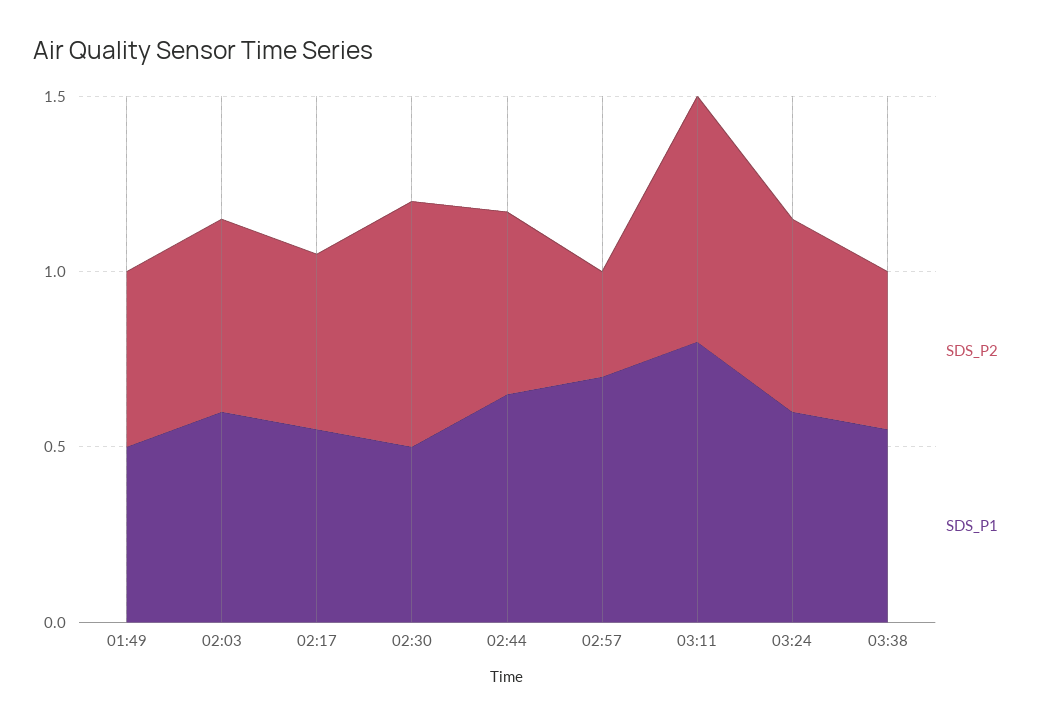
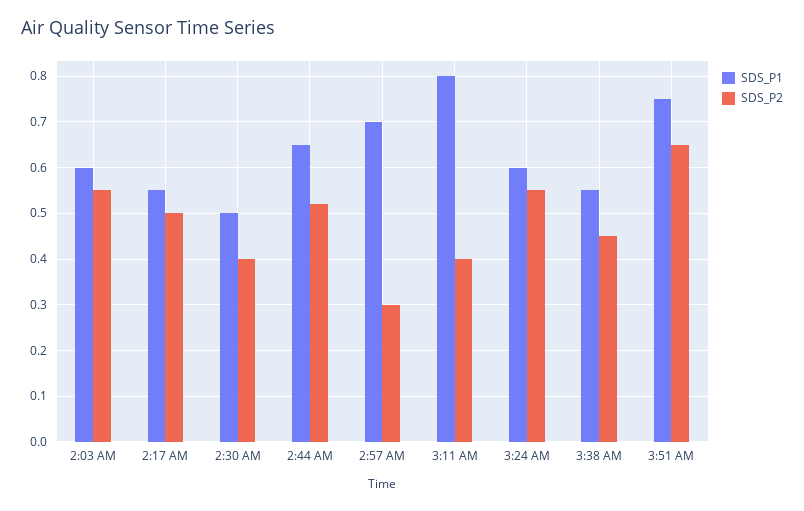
SDS_P2, 01:49: 0.5 -> none
SDS_P1, 01:49: 0.5 -> none
SDS_P2, 02:30: 0.7 -> 0.4
SDS_P2, 03:11: 0.7 -> 0.4
SDS_P1, 3:51 AM: none -> 0.75
SDS_P2, 3:51 AM: none -> 0.65

